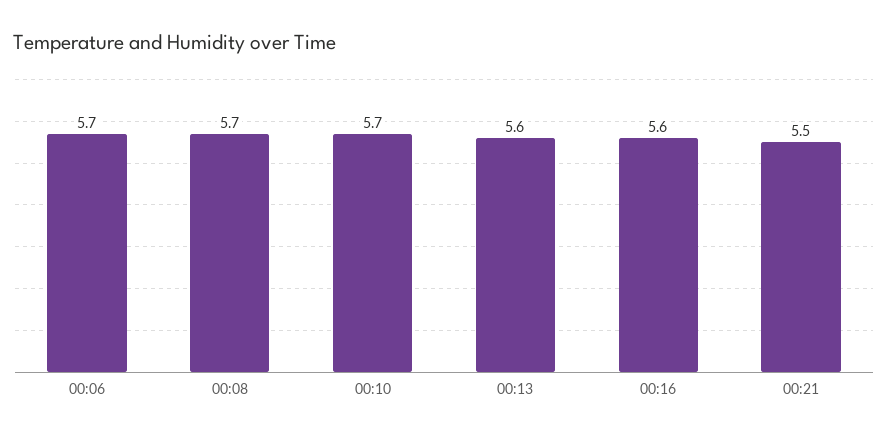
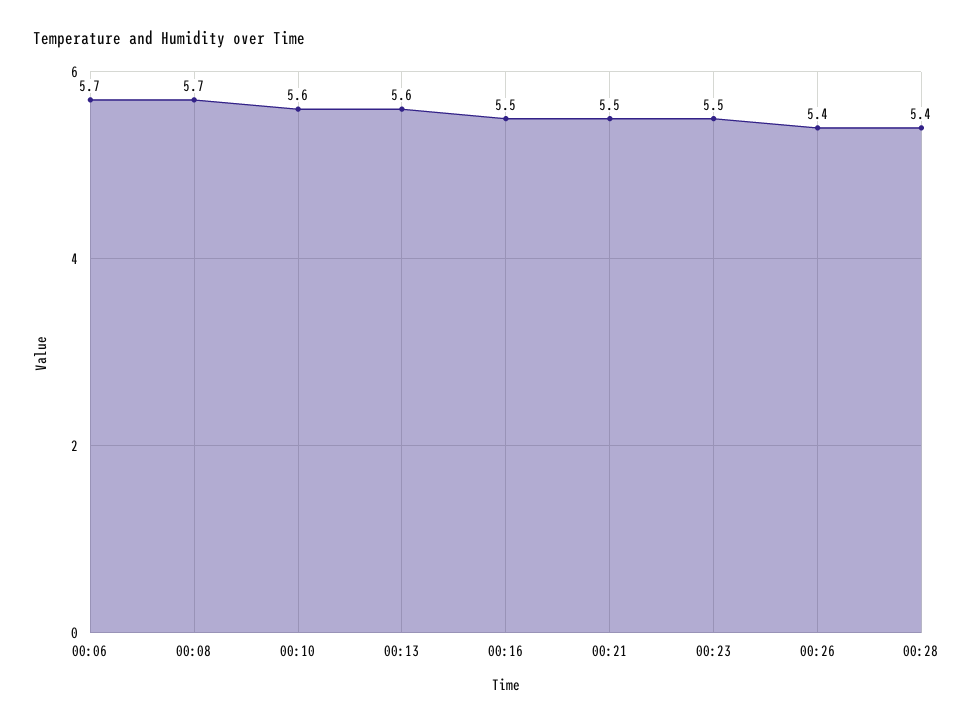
00:10: 5.7 -> 5.6
00:16: 5.6 -> 5.5
00:23: none -> 5.5
00:26: none -> 5.4
00:28: none -> 5.4

